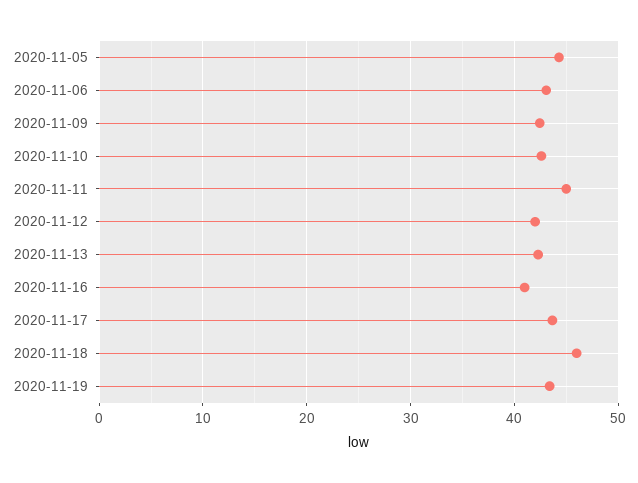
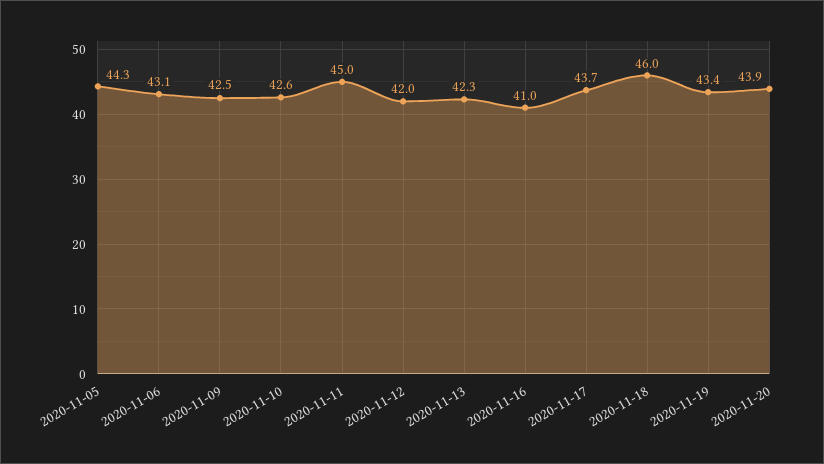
2020-11-20: none -> 43.9

